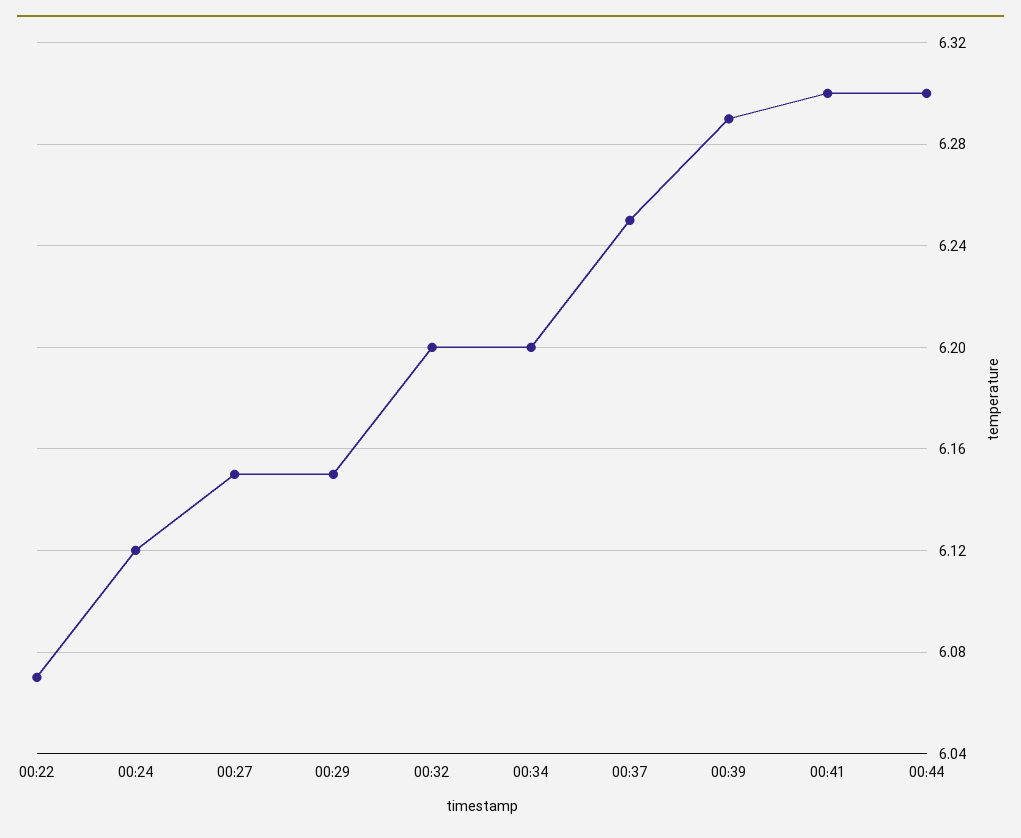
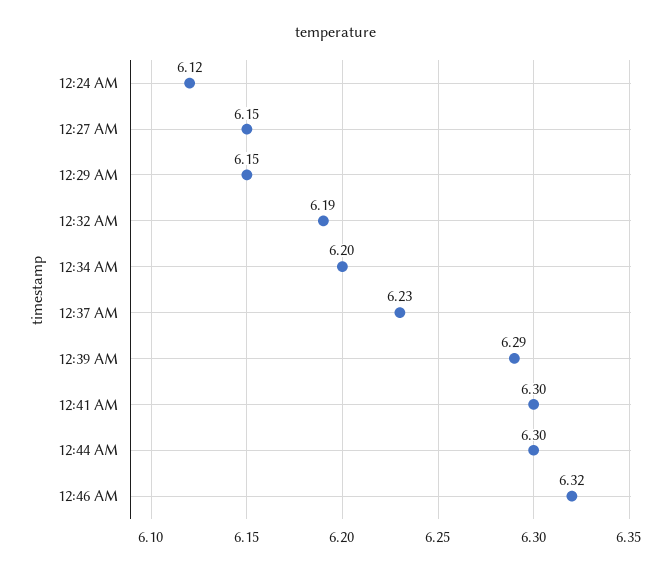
00:22: 6.07 -> none
00:32: 6.2 -> 6.19
00:37: 6.25 -> 6.23
12:46 AM: none -> 6.32

